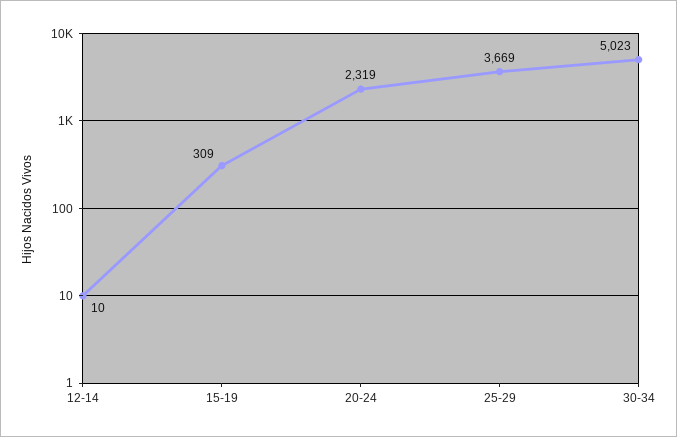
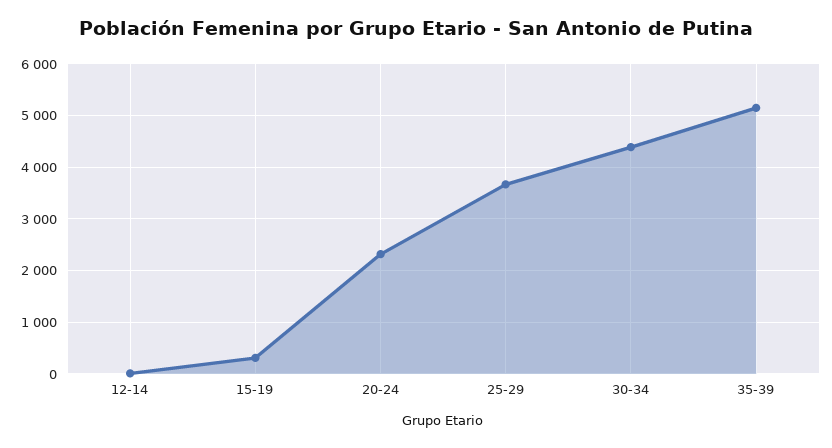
30-34: 5023 -> 4400
35-39: none -> 5200

